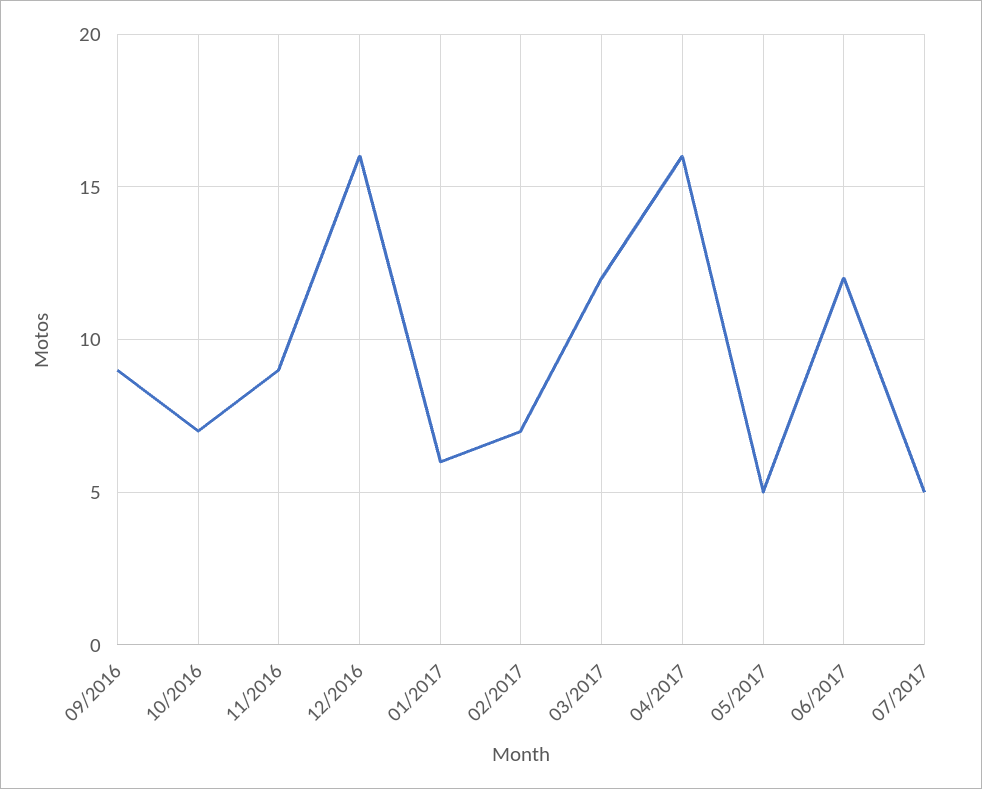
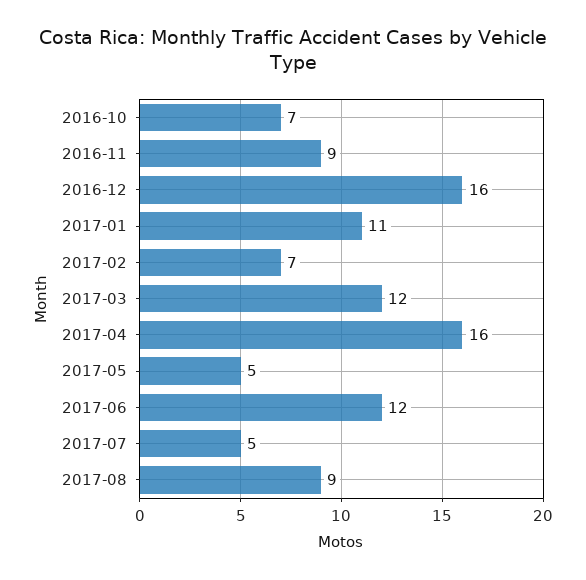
09/2016: 9 -> none
01/2017: 6 -> 11
2017-08: none -> 9

